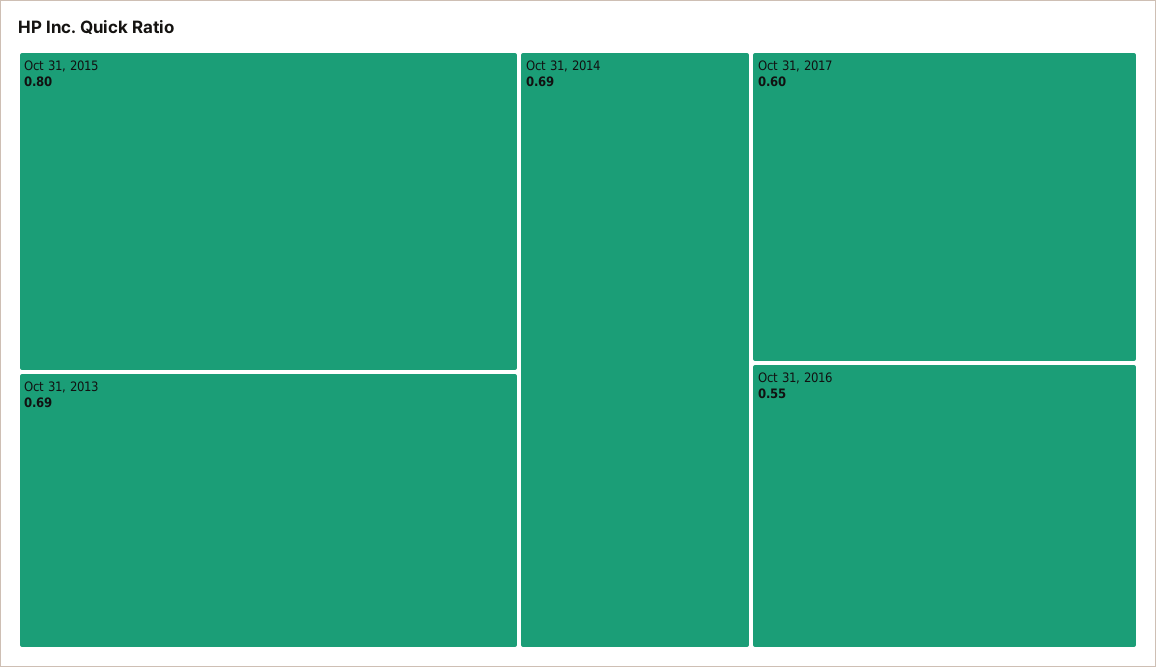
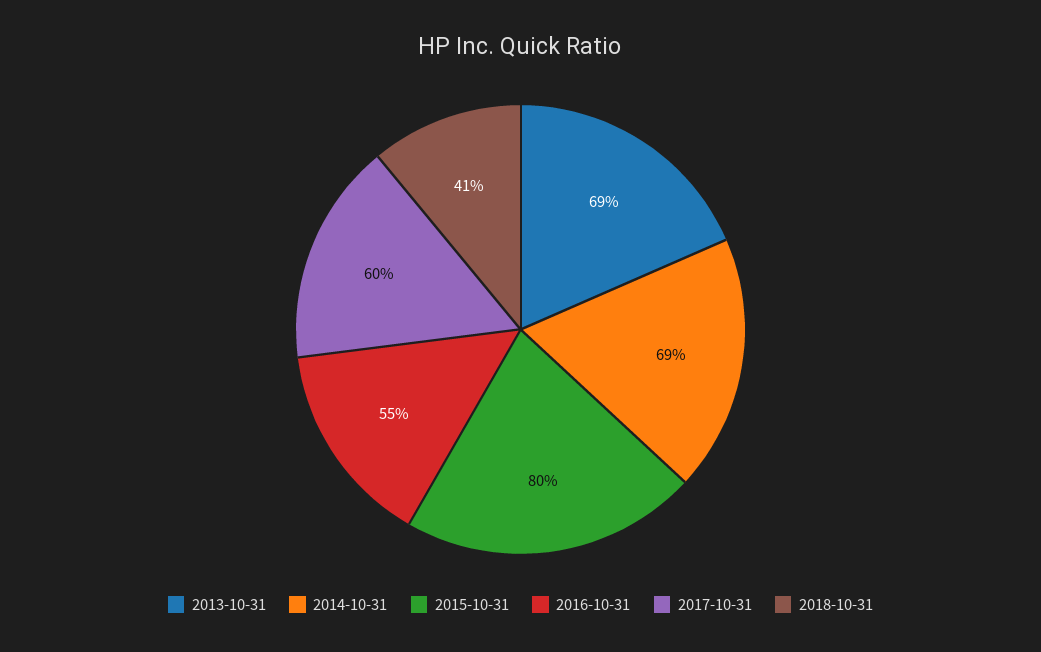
2018-10-31: none -> 0.41

